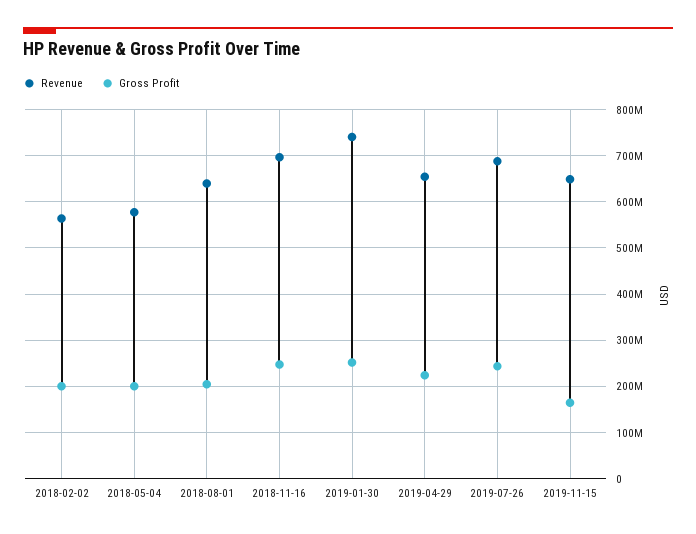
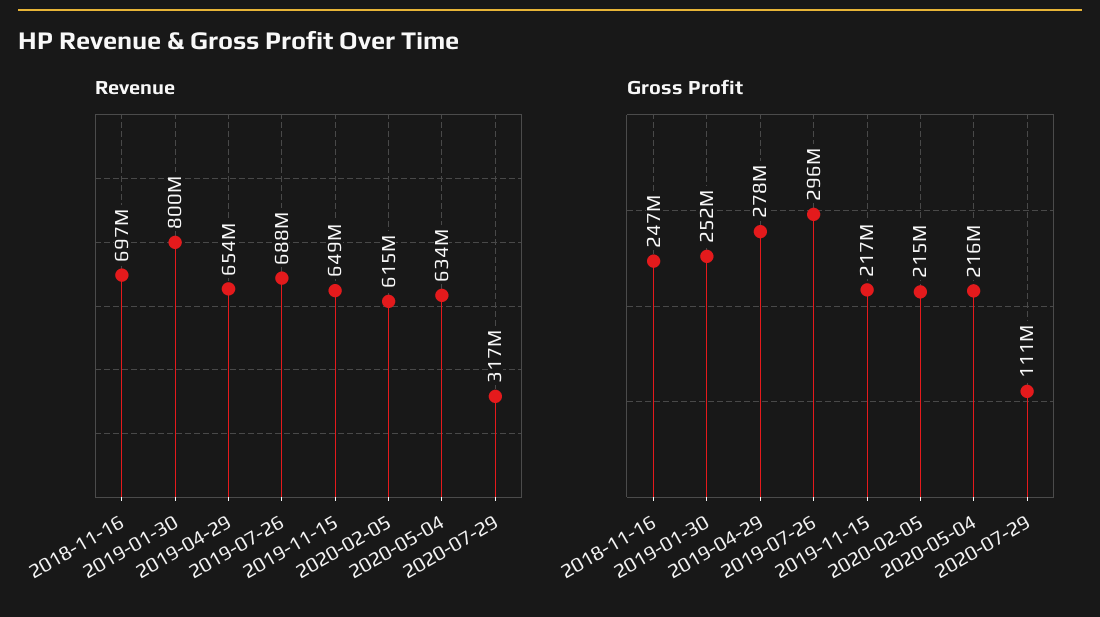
Revenue, 2018-02-02: 560000000 -> none
Gross Profit, 2018-02-02: 200000000 -> none
Revenue, 2018-05-04: 580000000 -> none
Gross Profit, 2018-05-04: 200000000 -> none
Revenue, 2018-08-01: 640000000 -> none
Gross Profit, 2018-08-01: 200000000 -> none
Revenue, 2019-01-30: 740000000 -> 800000000
Gross Profit, 2019-04-29: 220000000 -> 278000000
Gross Profit, 2019-07-26: 240000000 -> 296000000
Gross Profit, 2019-11-15: 160000000 -> 217000000
Revenue, 2020-02-05: none -> 615000000
Revenue, 2020-05-04: none -> 634000000
Revenue, 2020-07-29: none -> 317000000
Gross Profit, 2020-02-05: none -> 215000000
Gross Profit, 2020-05-04: none -> 216000000
Gross Profit, 2020-07-29: none -> 111000000

